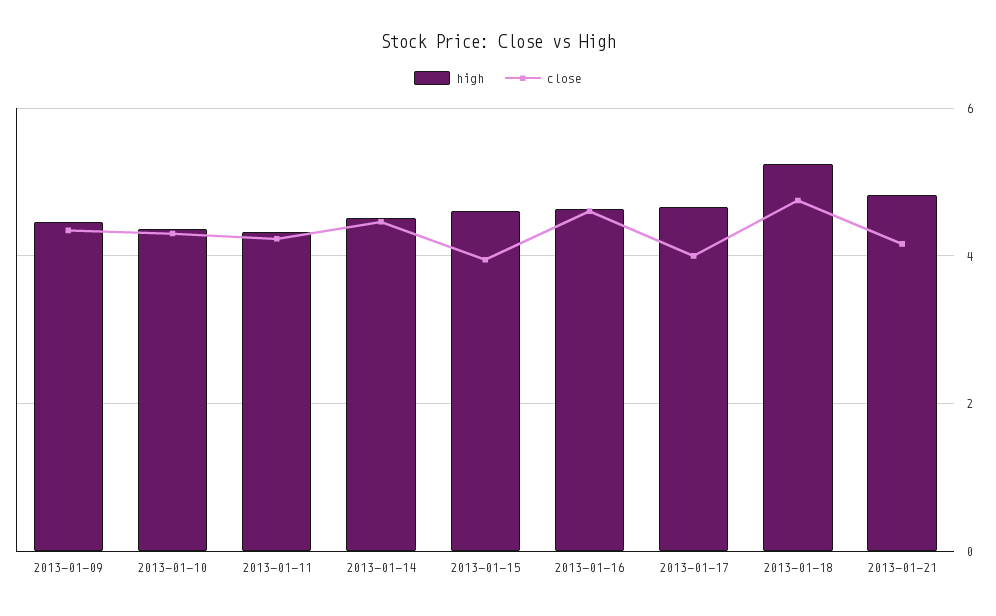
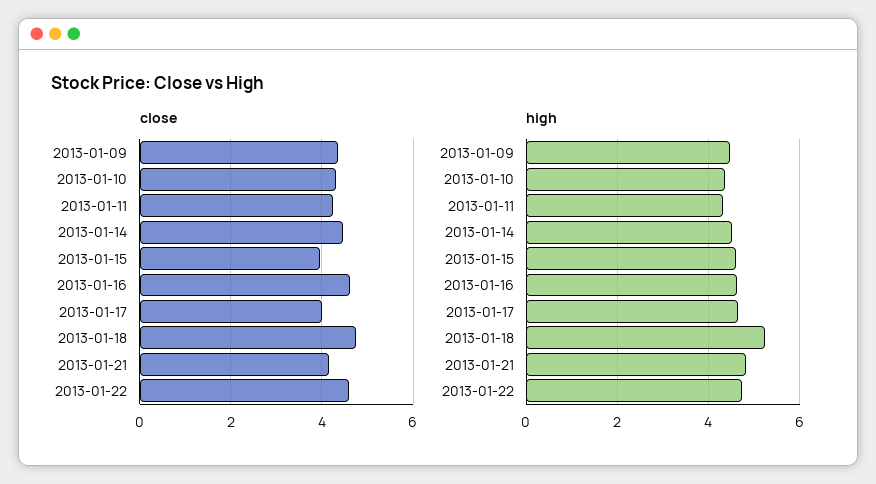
close, 2013-01-22: none -> 4.6
high, 2013-01-22: none -> 4.8

